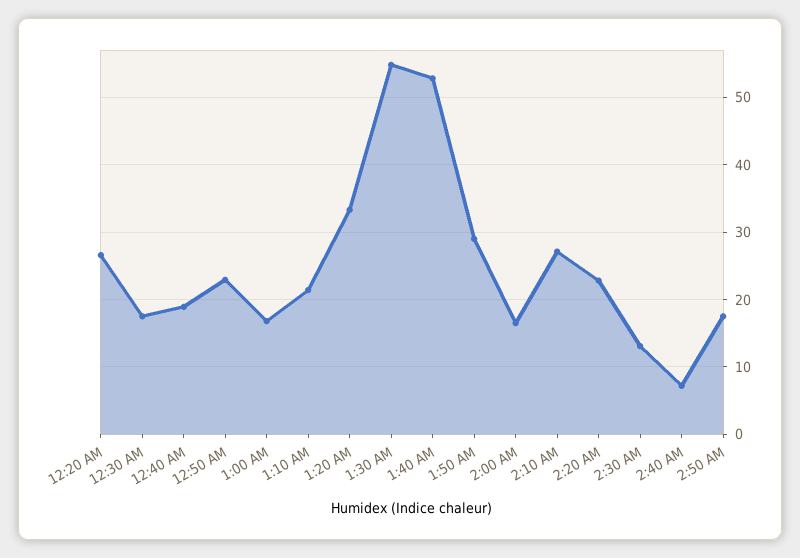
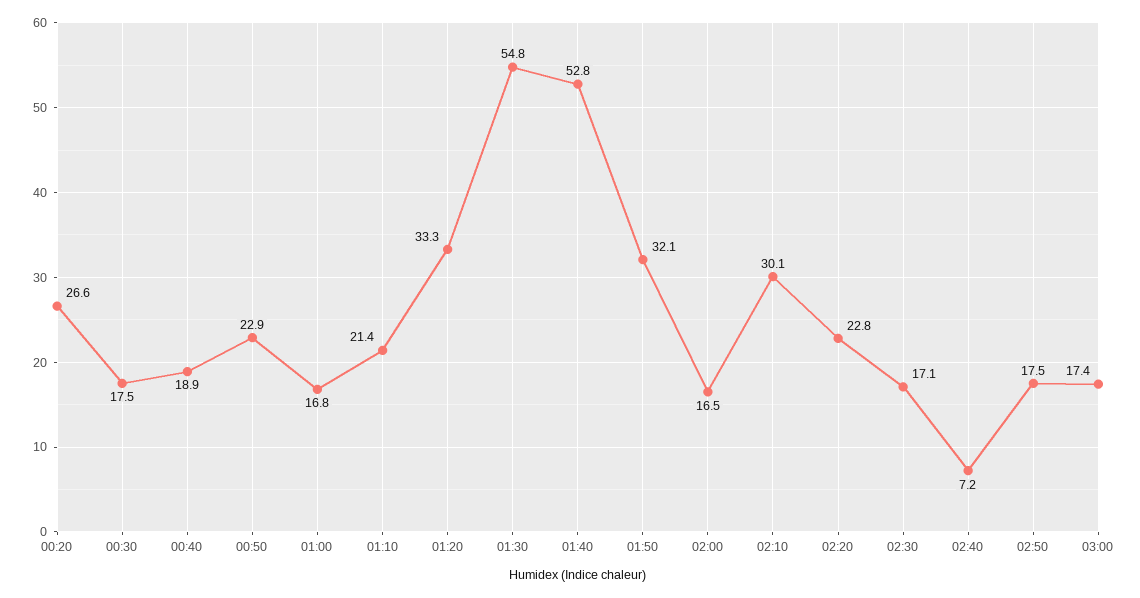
1:50 AM: 29 -> 32.1
2:10 AM: 27 -> 30.1
2:30 AM: 13 -> 17.1
03:00: none -> 17.4

